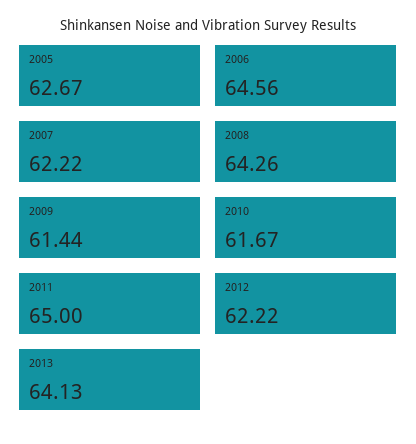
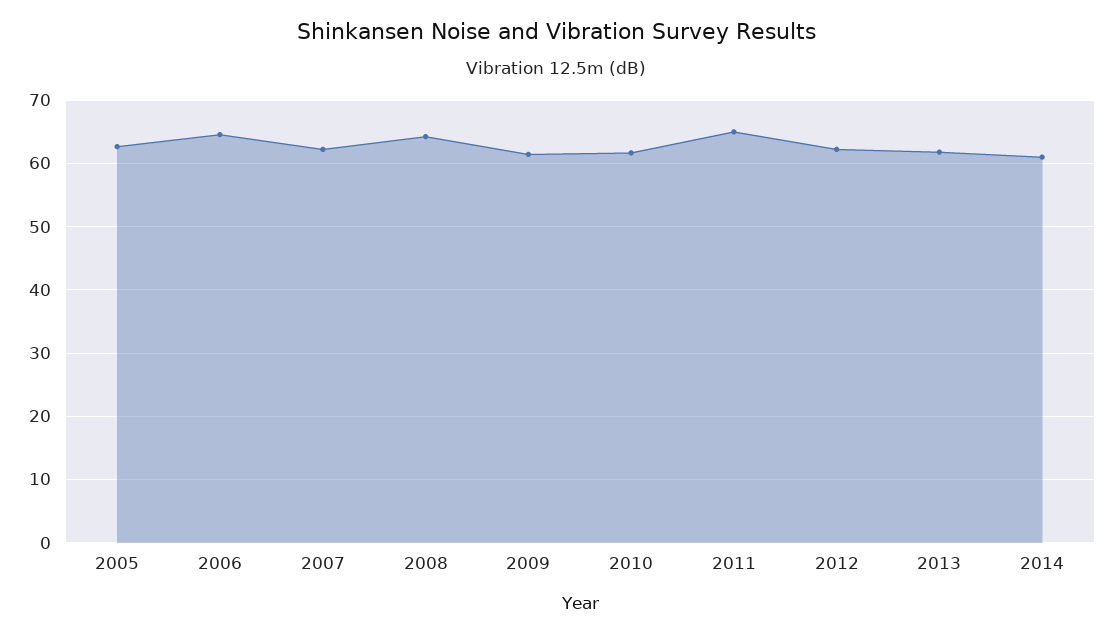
2013: 64.13 -> 62
2014: none -> 61

